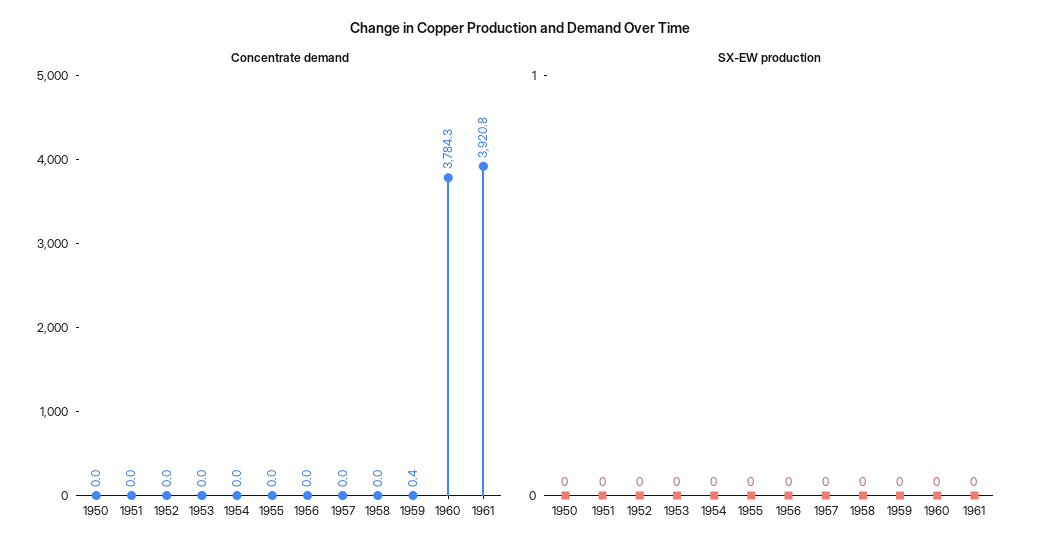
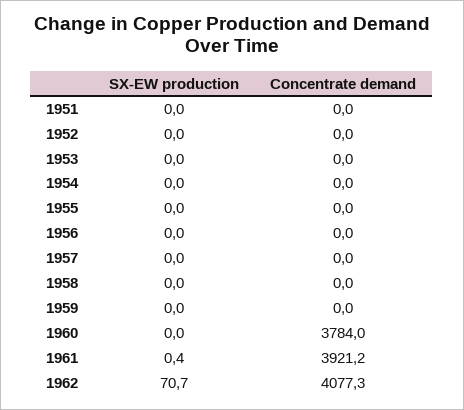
Concentrate demand, 1950: 0 -> none
Concentrate demand, 1959: 0.4 -> 0
Concentrate demand, 1960: 3784.3 -> 3784
Concentrate demand, 1961: 3920.8 -> 3921.2
SX-EW production, 1950: 0 -> none
SX-EW production, 1961: 0 -> 0.4
SX-EW production, 1962: none -> 70.7
Concentrate demand, 1962: none -> 4077.3

